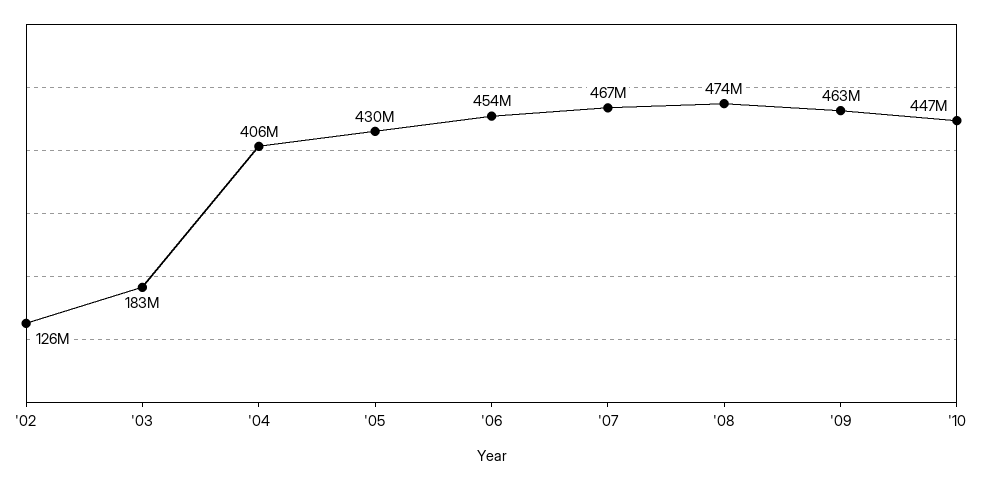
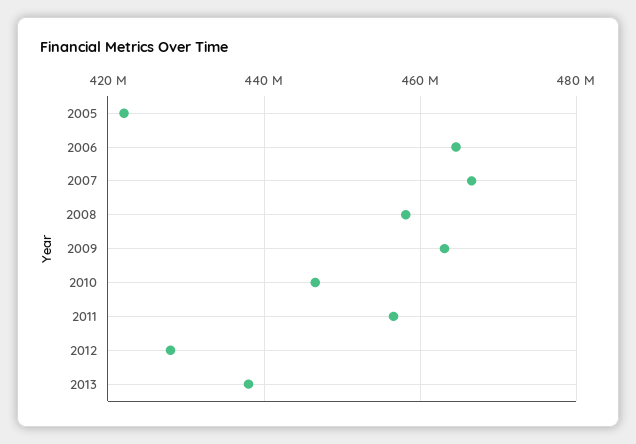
'02: 126000000 -> none
'03: 183000000 -> none
'04: 406000000 -> none
'05: 430000000 -> 422000000
'06: 454000000 -> 464000000
'08: 474000000 -> 458000000
2011: none -> 456000000
2012: none -> 428000000
2013: none -> 438000000

